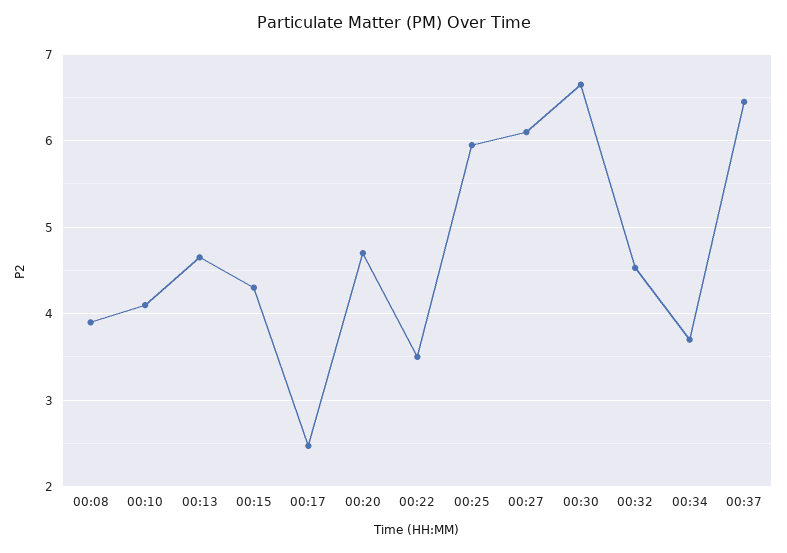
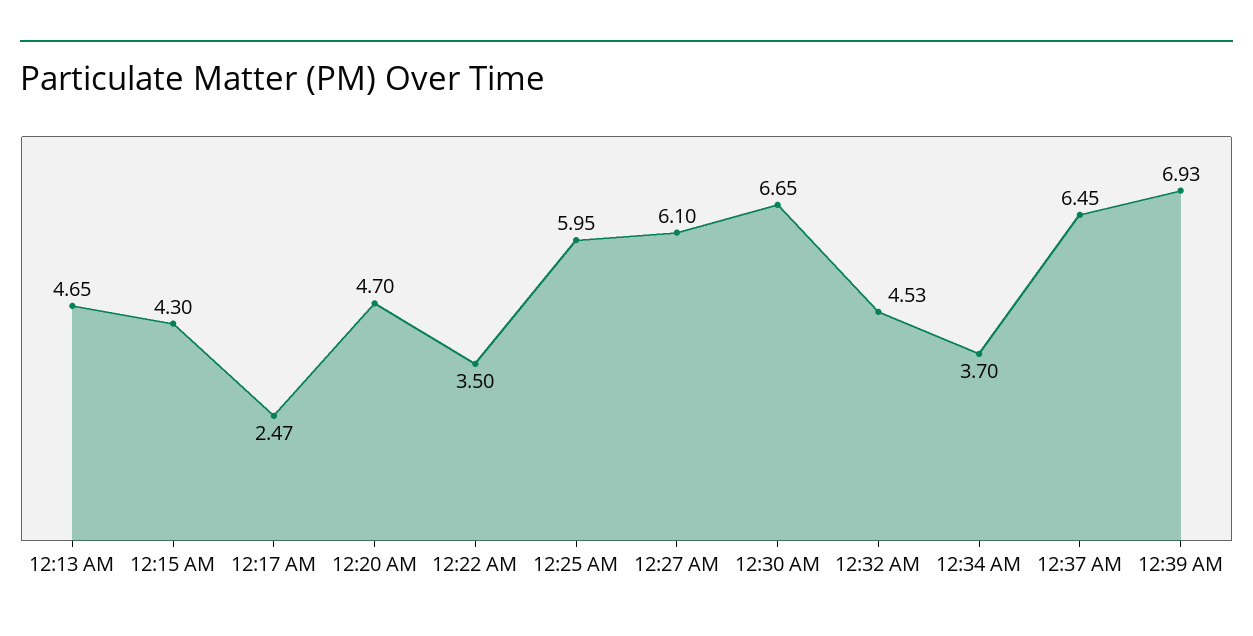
00:08: 3.9 -> none
00:10: 4.1 -> none
12:39 AM: none -> 6.93

